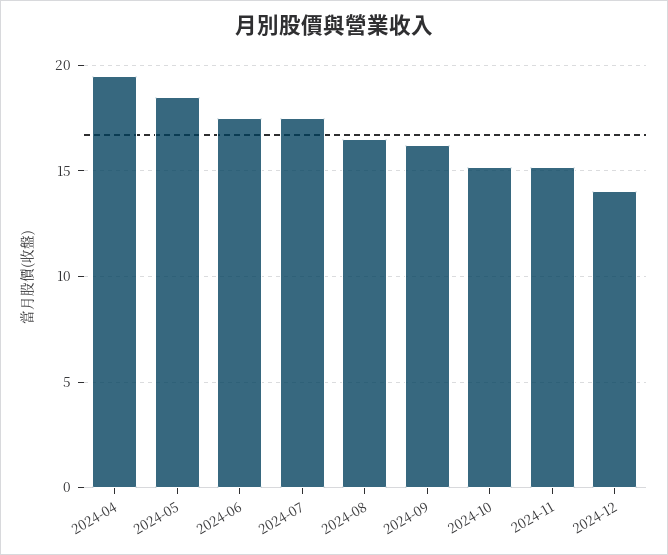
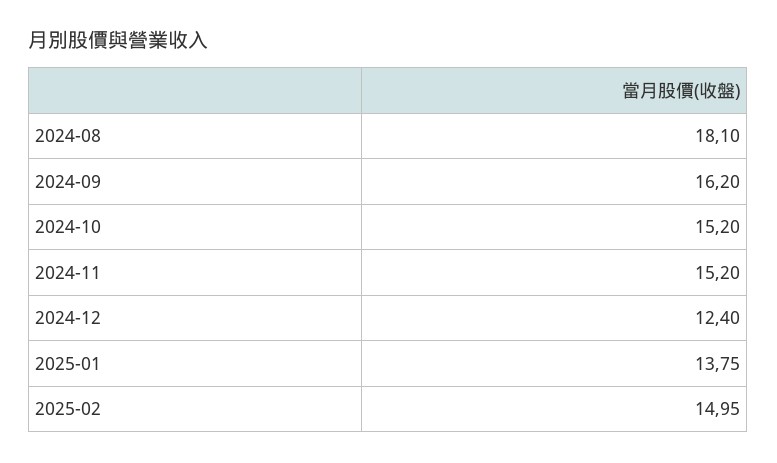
2024-04: 19.5 -> none
2024-05: 18.5 -> none
2024-06: 17.5 -> none
2024-07: 17.5 -> none
2024-08: 16.5 -> 18.1
2024-12: 14 -> 12.4
2025-01: none -> 13.75
2025-02: none -> 14.95

